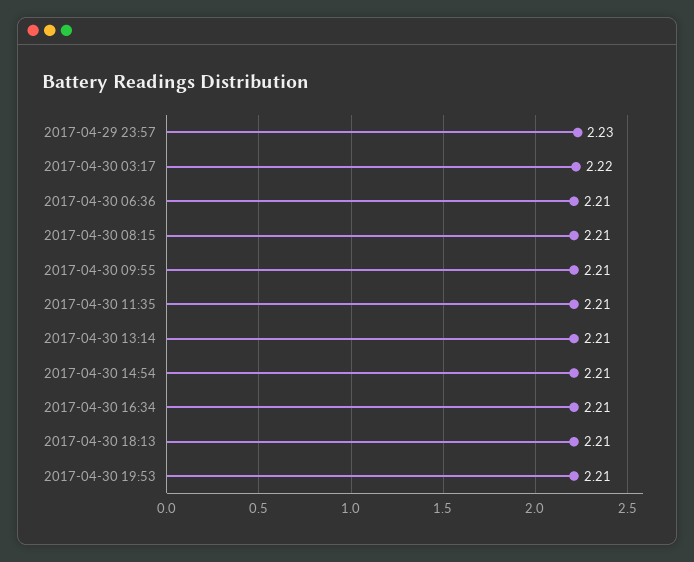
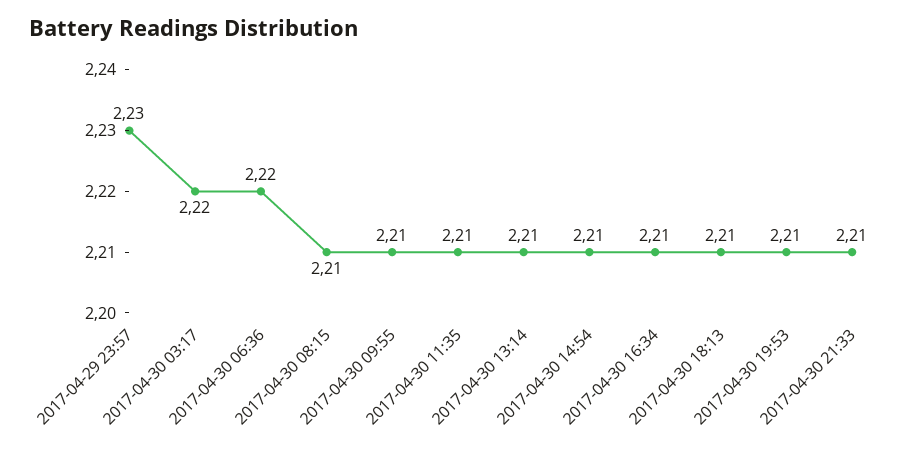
2017-04-30 06:36: 2.21 -> 2.22
2017-04-30 21:33: none -> 2.21

